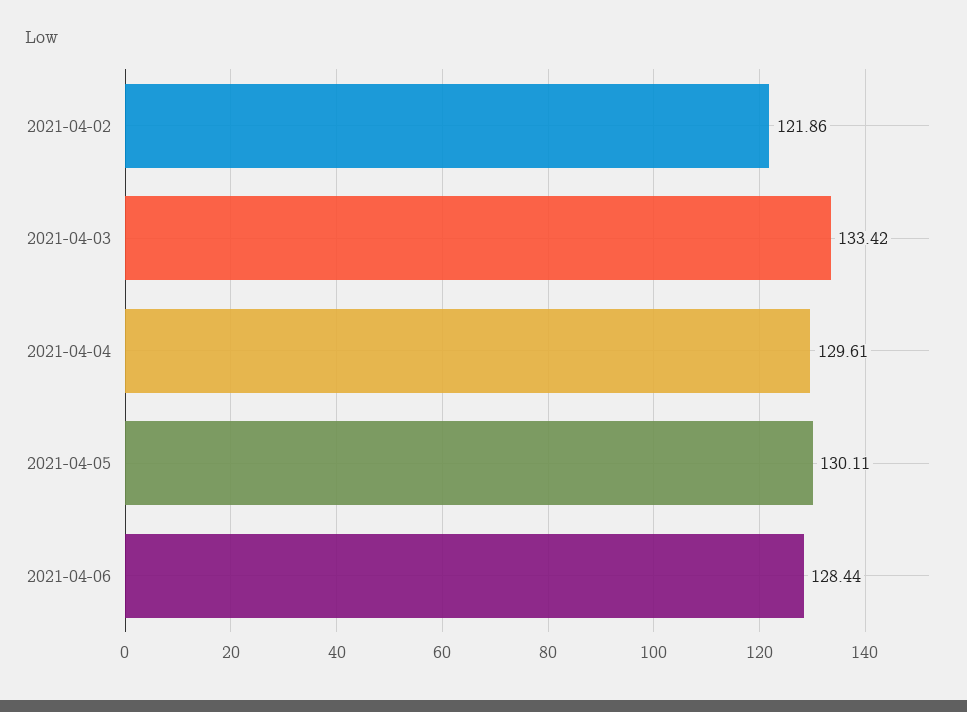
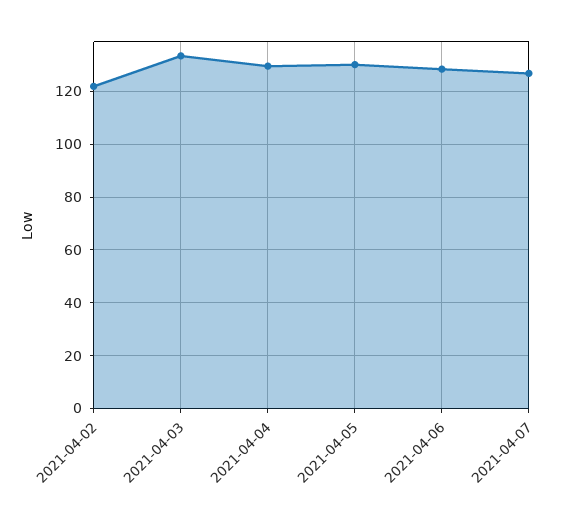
2021-04-07: none -> 127.5

